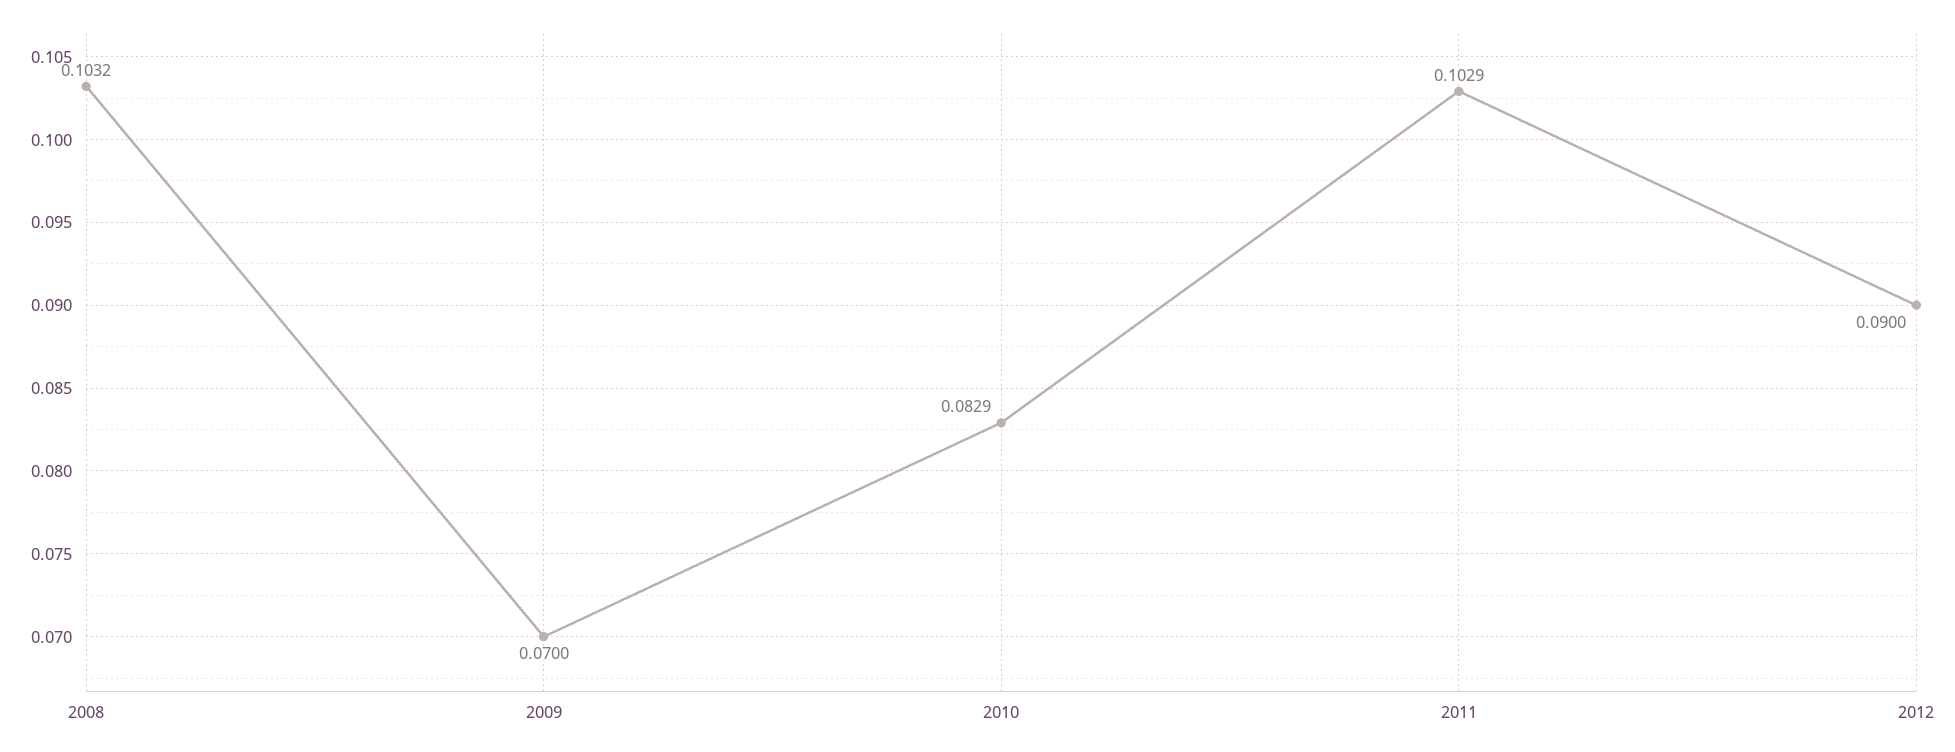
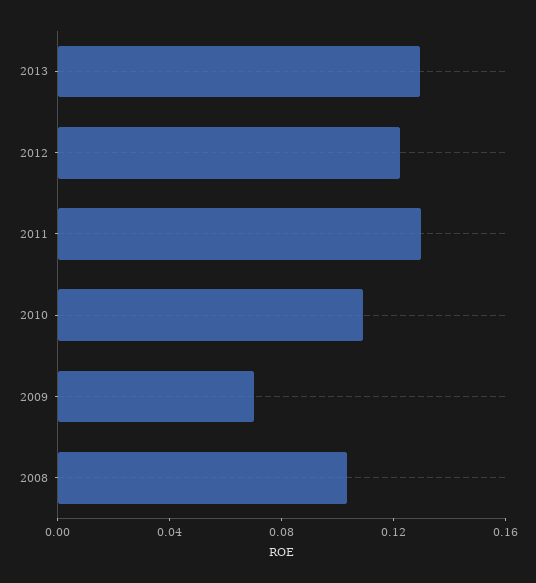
2010: 0.0829 -> 0.11
2011: 0.1029 -> 0.13
2012: 0.09 -> 0.12
2013: none -> 0.13

